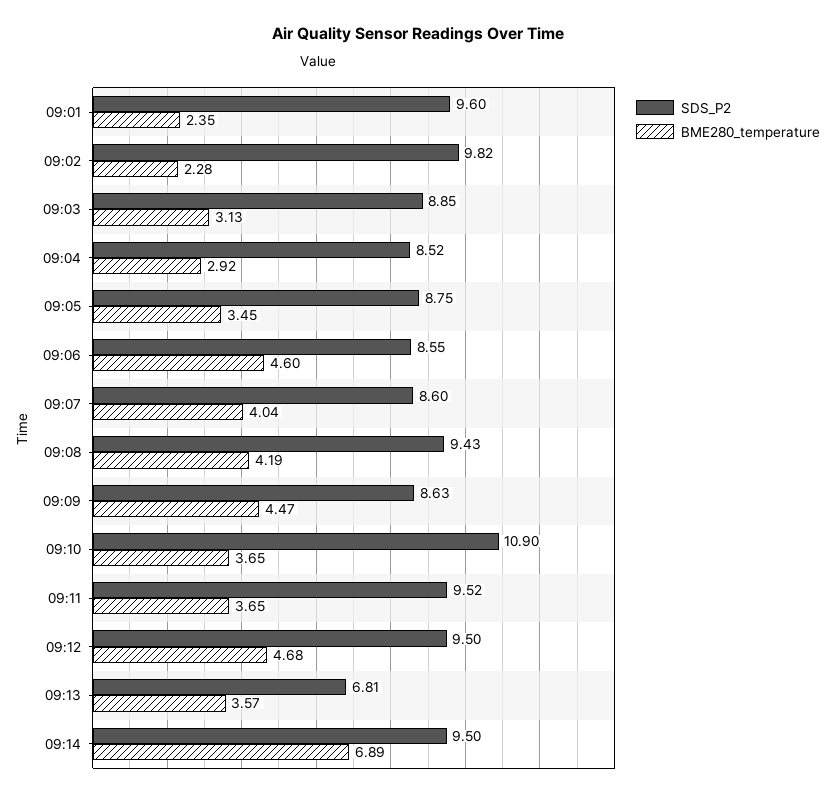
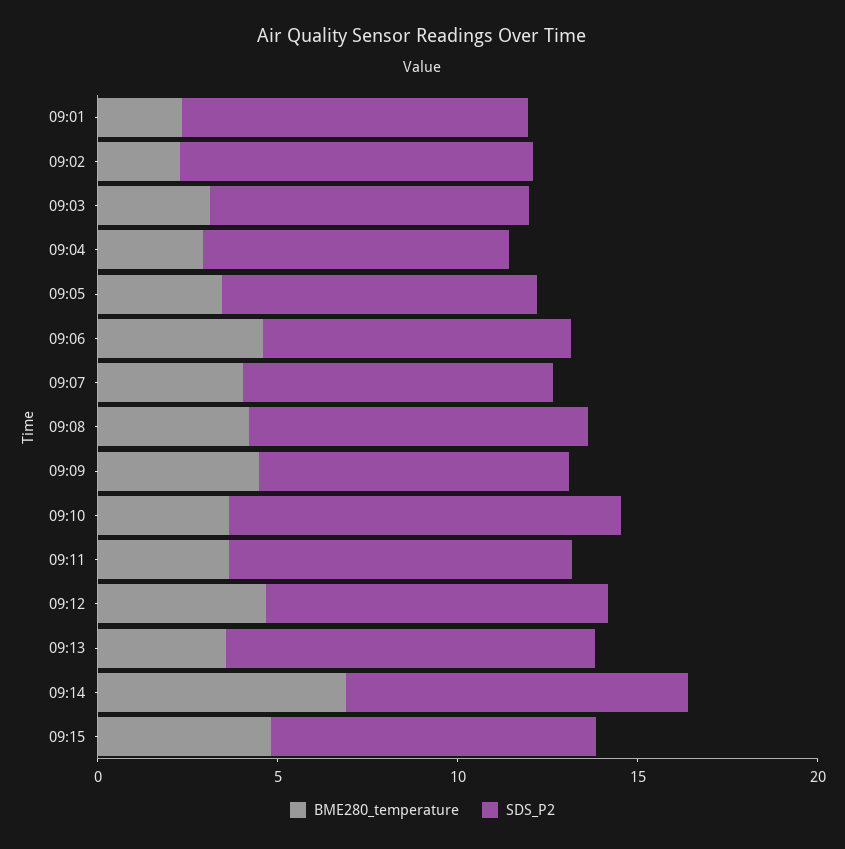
SDS_P2, 09:13: 6.81 -> 10
BME280_temperature, 09:15: none -> 5
SDS_P2, 09:15: none -> 9

